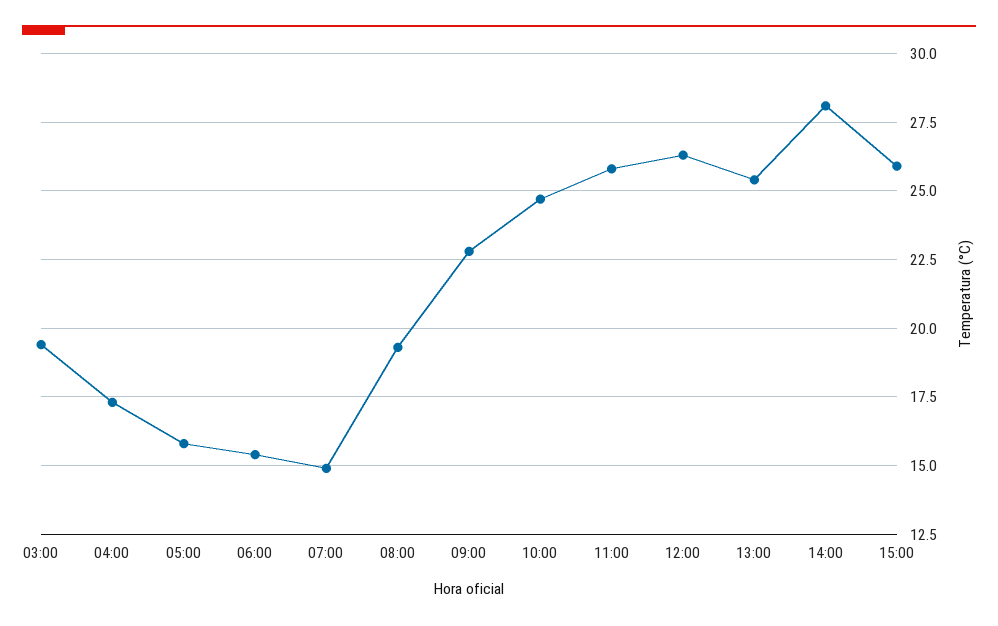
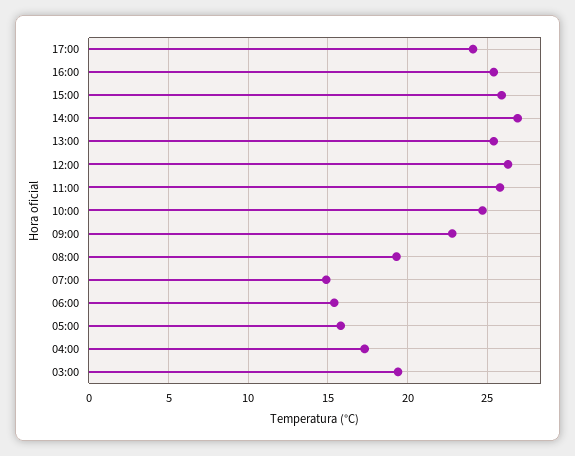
14:00: 28 -> 27
17:00: none -> 24
16:00: none -> 25.5

